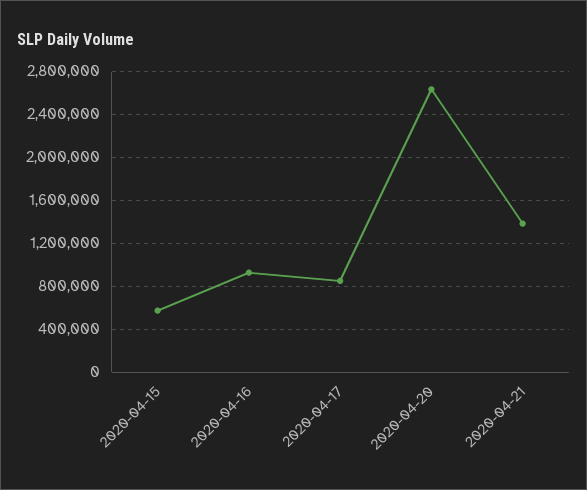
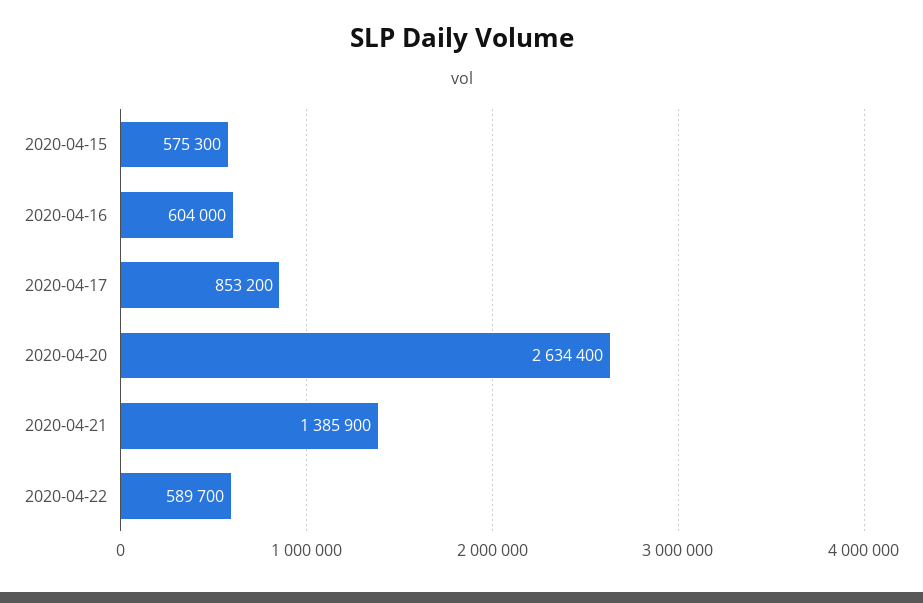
2020-04-16: 900000 -> 604000
2020-04-22: none -> 589700

